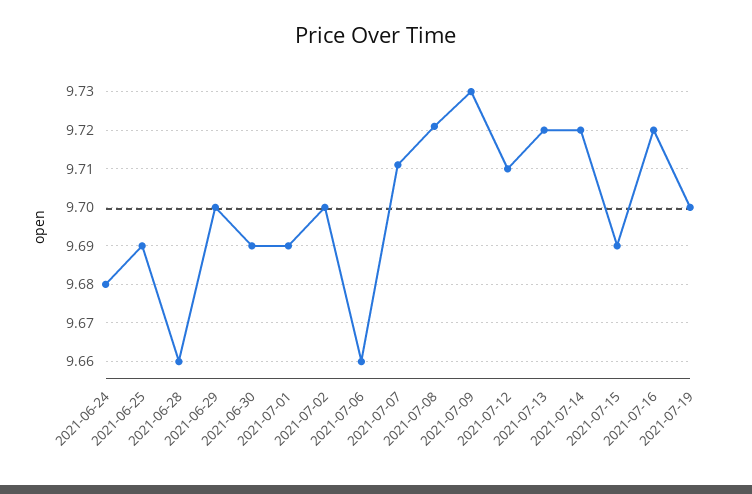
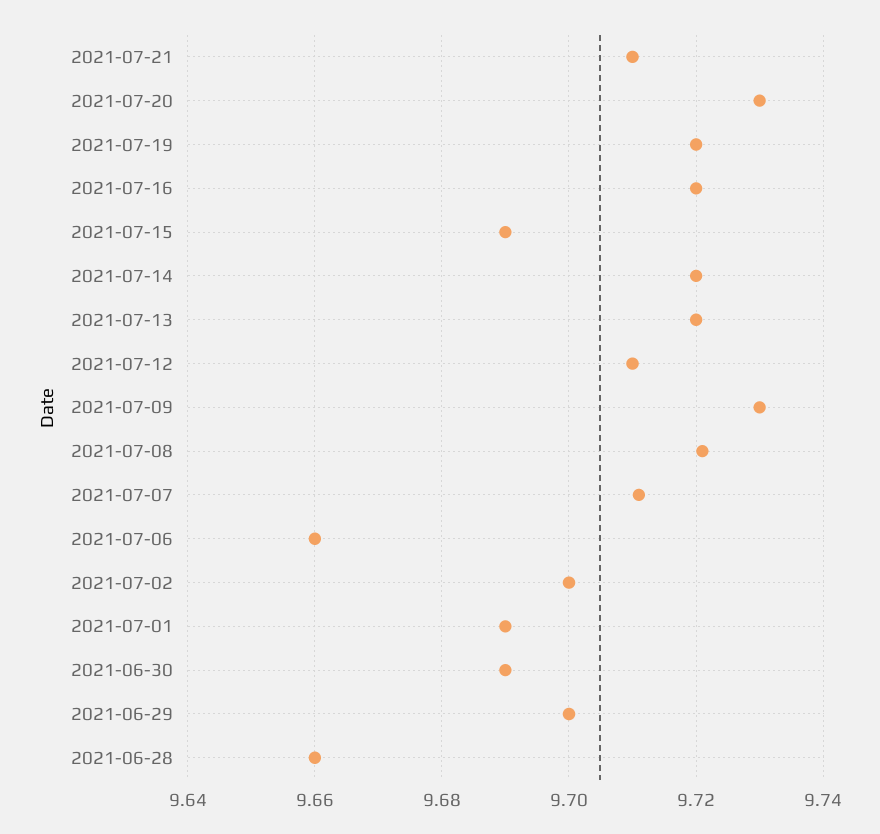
2021-06-24: 9.68 -> none
2021-06-25: 9.69 -> none
2021-07-19: 9.7 -> 9.72
2021-07-21: none -> 9.71
2021-07-20: none -> 9.73

